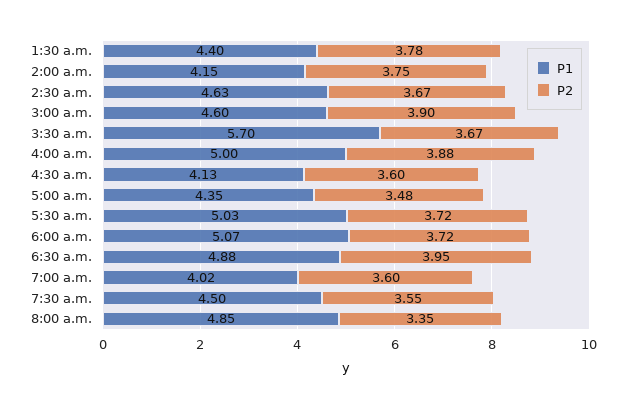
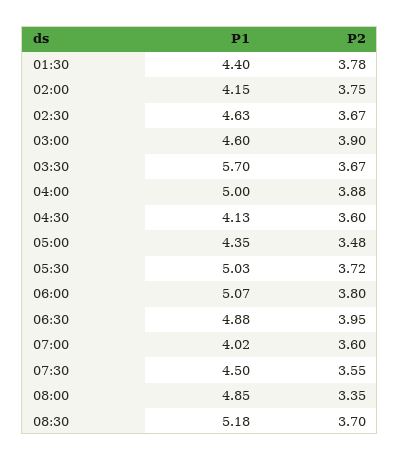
P2, 6:00 a.m.: 3.72 -> 3.8
P1, 08:30: none -> 5.18
P2, 08:30: none -> 3.7

